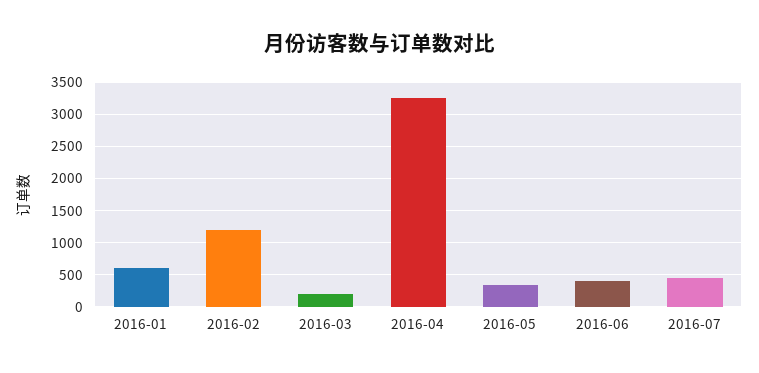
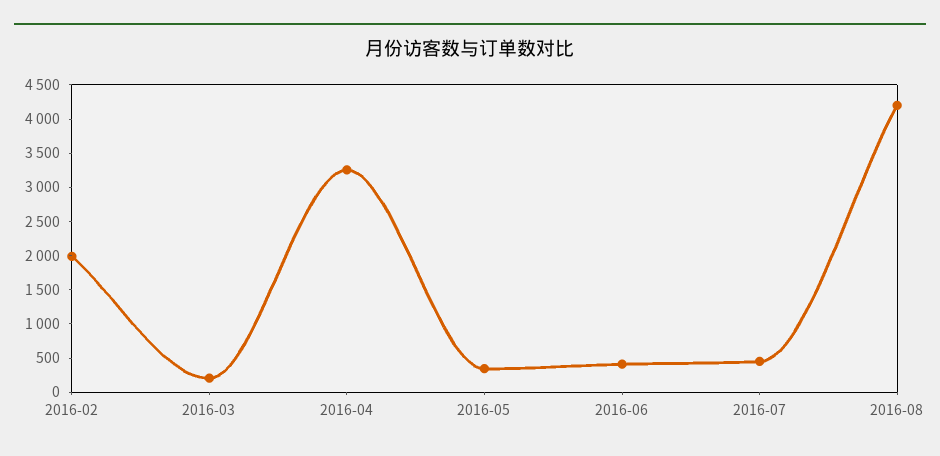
2016-01: 600 -> none
2016-02: 1200 -> 2000
2016-08: none -> 4250

